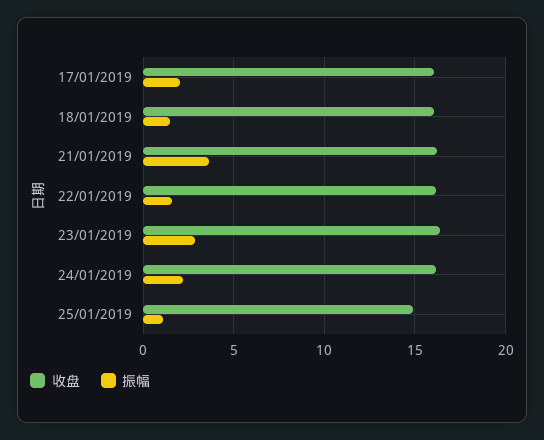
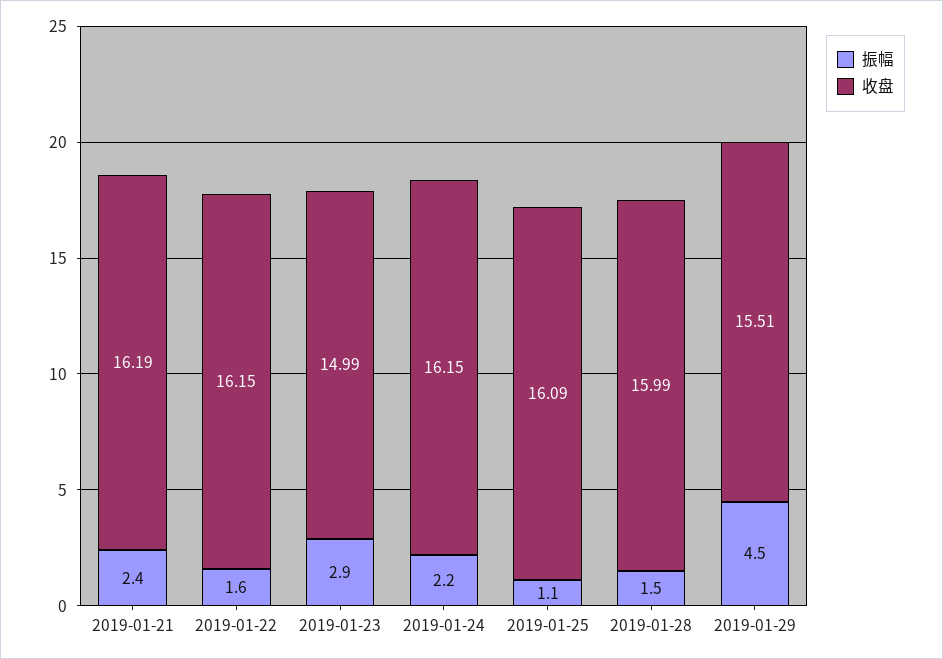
收盘, 17/01/2019: 16 -> none
振幅, 17/01/2019: 2 -> none
收盘, 18/01/2019: 16 -> none
振幅, 18/01/2019: 1.5 -> none
振幅, 21/01/2019: 3.5 -> 2.4
收盘, 23/01/2019: 16.5 -> 14.99
收盘, 25/01/2019: 15 -> 16.09
振幅, 2019-01-28: none -> 1.5
收盘, 2019-01-28: none -> 15.99
振幅, 2019-01-29: none -> 4.5
收盘, 2019-01-29: none -> 15.51

